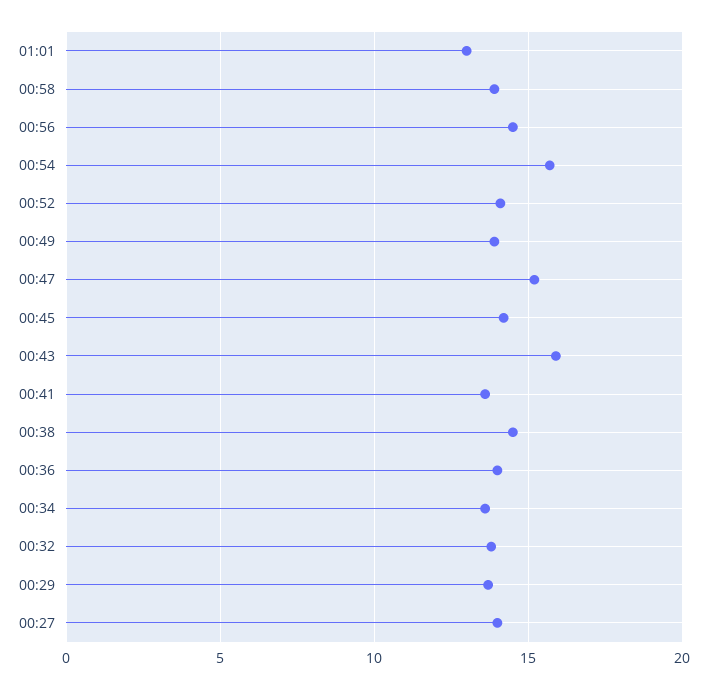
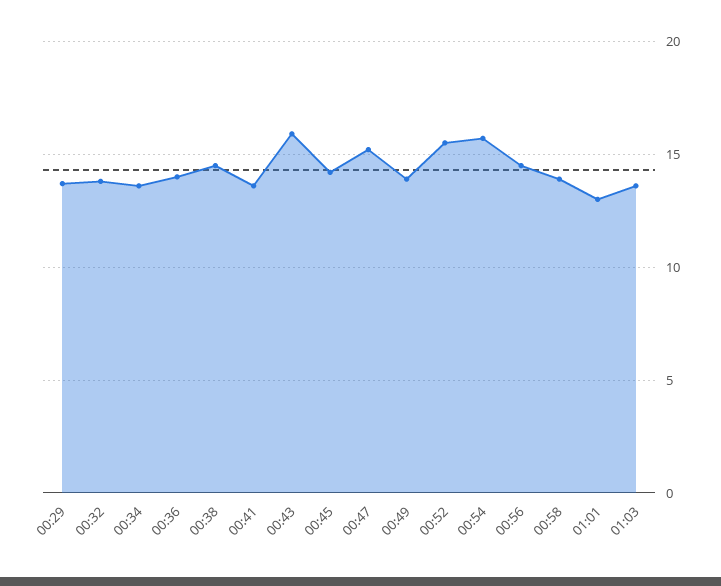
00:52: 14 -> 15.5
00:27: 14 -> none
01:03: none -> 13.5

